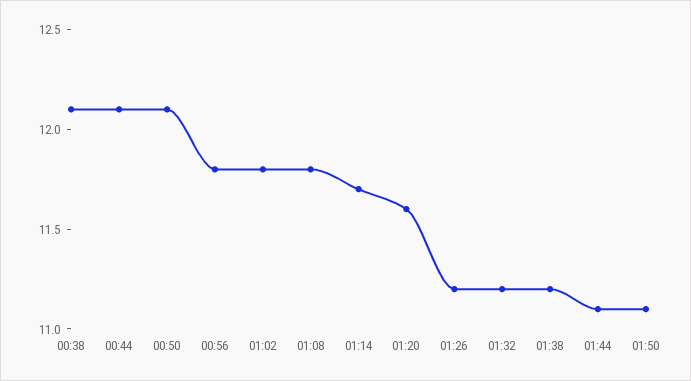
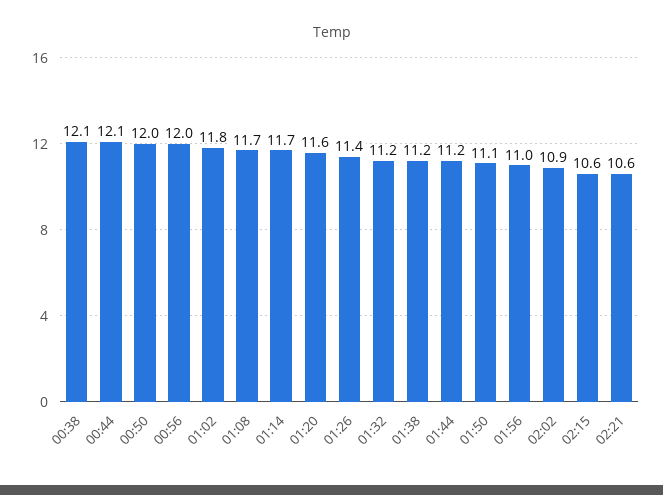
00:50: 12.1 -> 12
00:56: 11.8 -> 12
01:08: 11.8 -> 11.7
01:26: 11.2 -> 11.4
01:44: 11.1 -> 11.2
01:56: none -> 11
02:02: none -> 10.9
02:15: none -> 10.6
02:21: none -> 10.6

